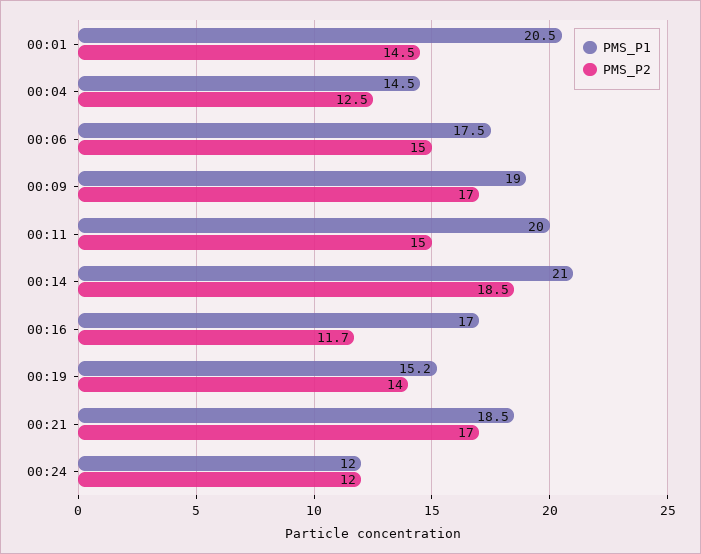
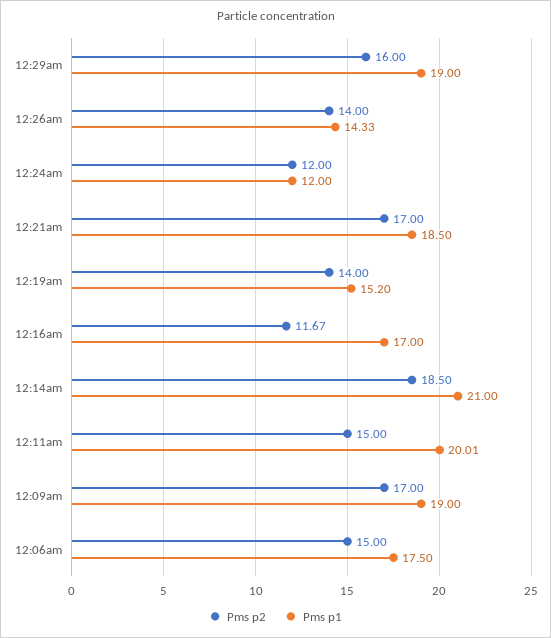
PMS_P1, 00:01: 20.5 -> none
PMS_P2, 00:01: 14.5 -> none
PMS_P1, 00:04: 14.5 -> none
PMS_P2, 00:04: 12.5 -> none
PMS_P1, 00:11: 20 -> 20.01
PMS_P2, 12:29am: none -> 16
PMS_P1, 12:29am: none -> 19
PMS_P2, 12:26am: none -> 14
PMS_P1, 12:26am: none -> 14.33

